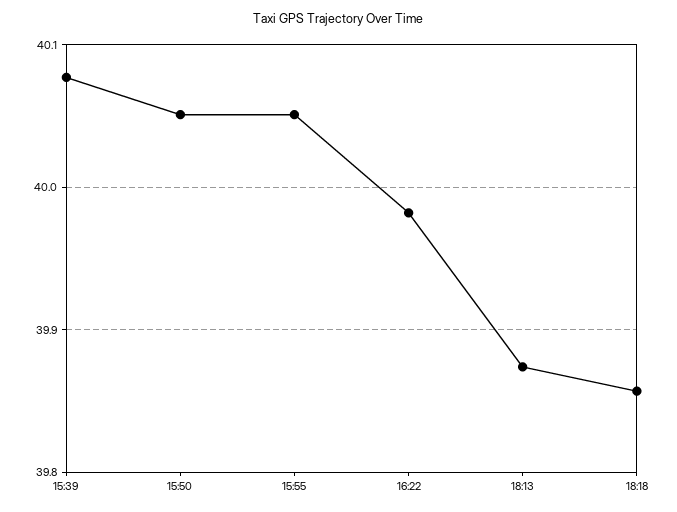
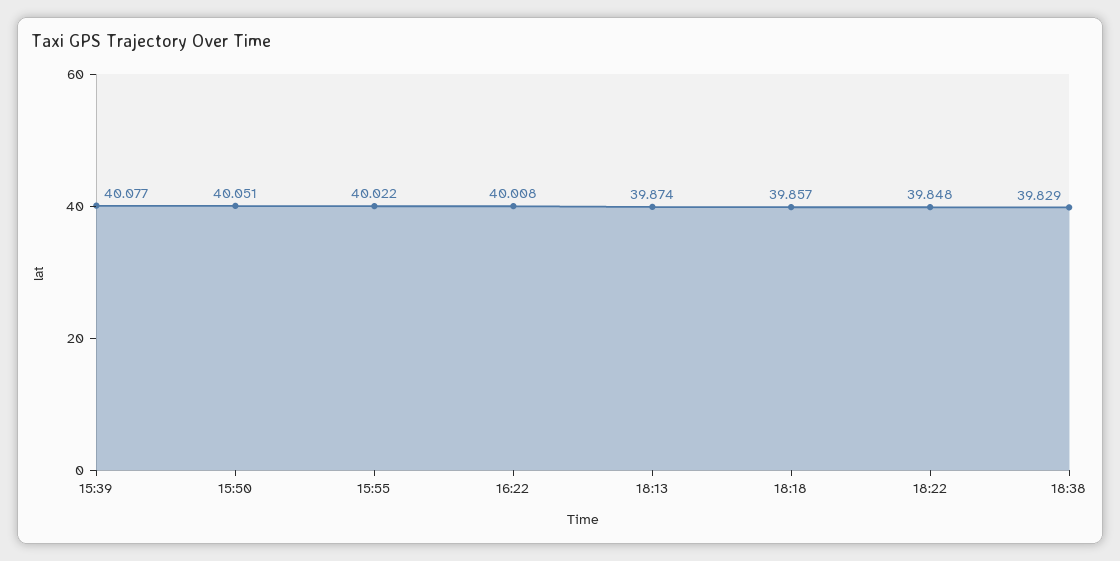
15:55: 40.05 -> 40.022
16:22: 39.98 -> 40.008
18:22: none -> 39.848
18:38: none -> 39.829

